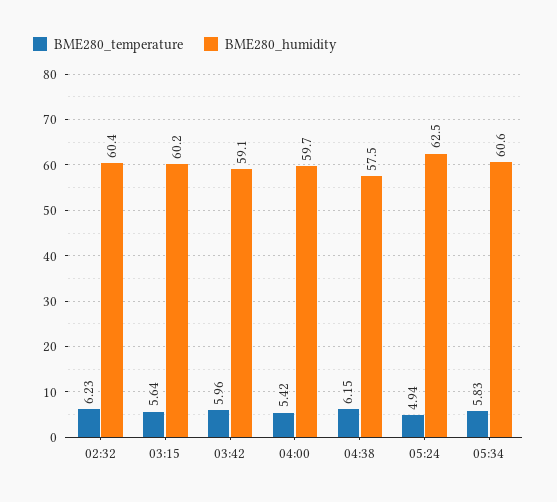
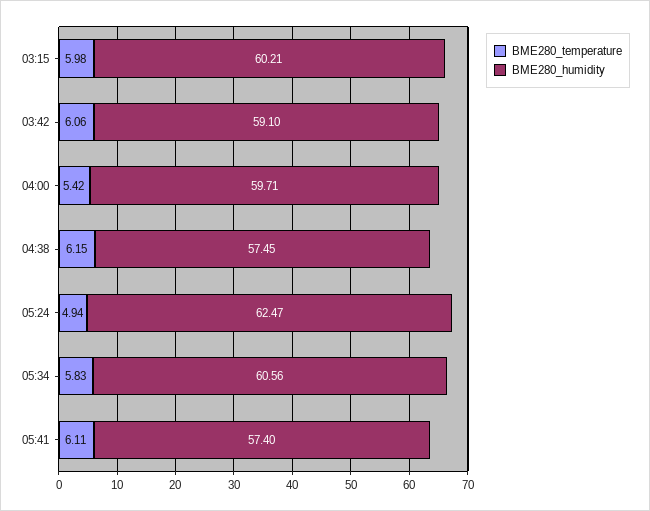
BME280_temperature, 02:32: 6.23 -> none
BME280_humidity, 02:32: 60.4 -> none
BME280_temperature, 03:15: 5.64 -> 5.98
BME280_temperature, 03:42: 5.96 -> 6.06
BME280_temperature, 05:41: none -> 6.11
BME280_humidity, 05:41: none -> 57.4

